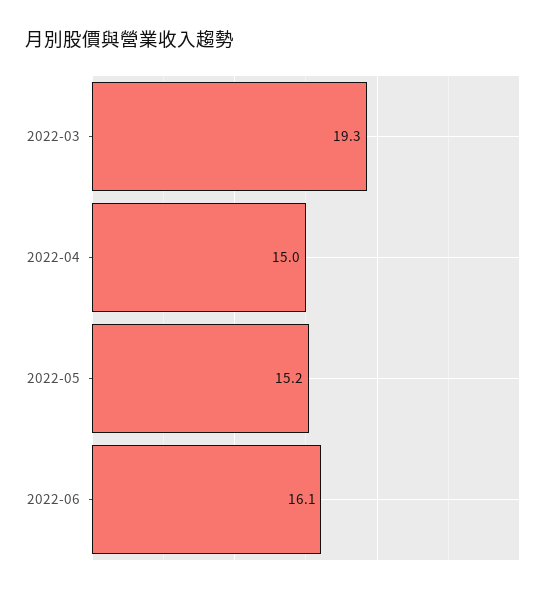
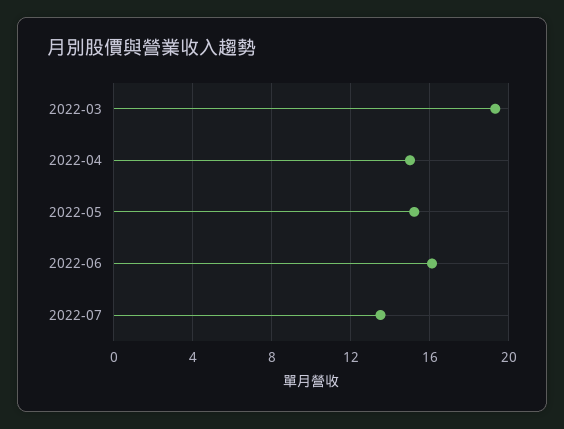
2022-07: none -> 13.5

